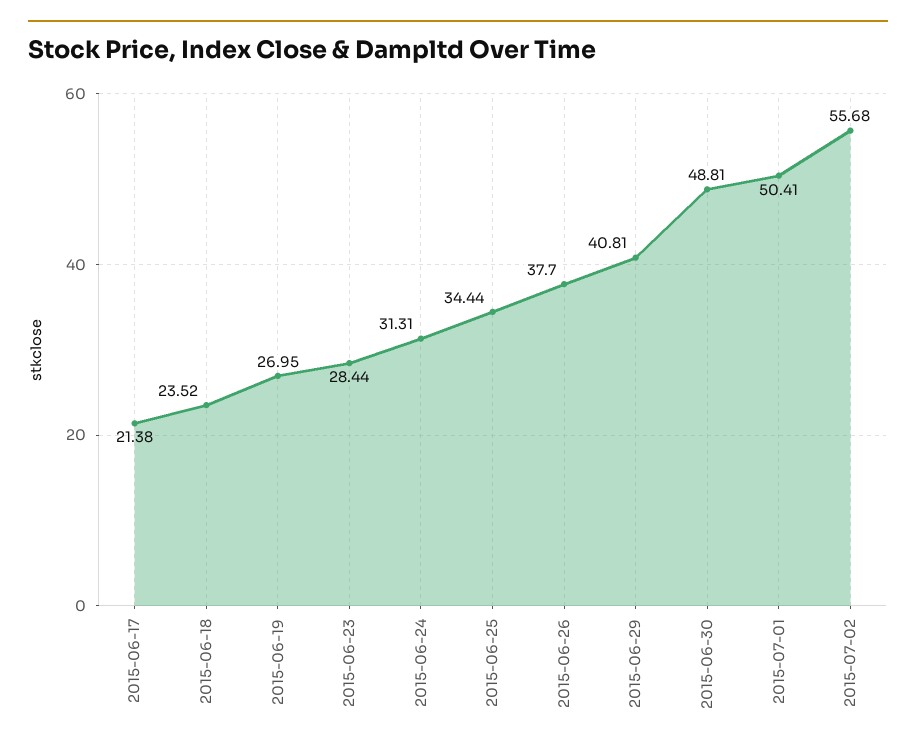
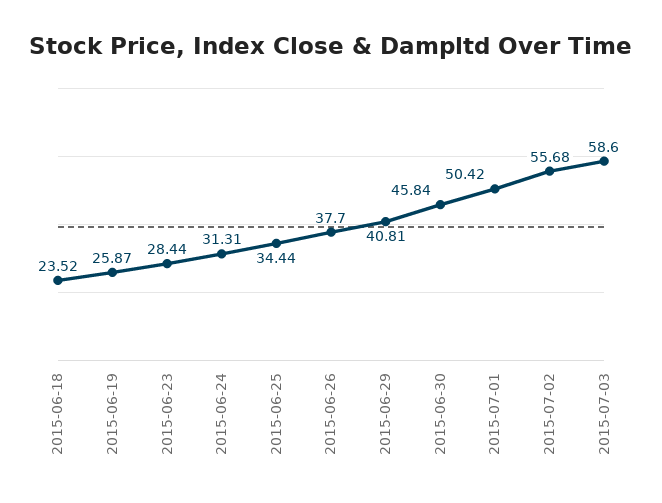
2015-06-17: 21.38 -> none
2015-06-19: 26.95 -> 25.87
2015-06-30: 48.81 -> 45.84
2015-07-01: 50.41 -> 50.42
2015-07-03: none -> 58.6

